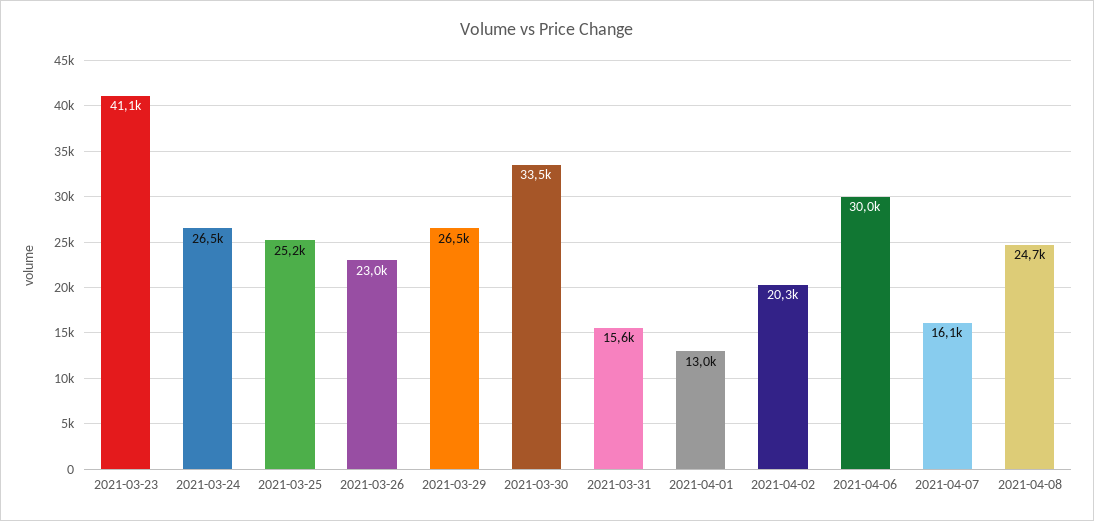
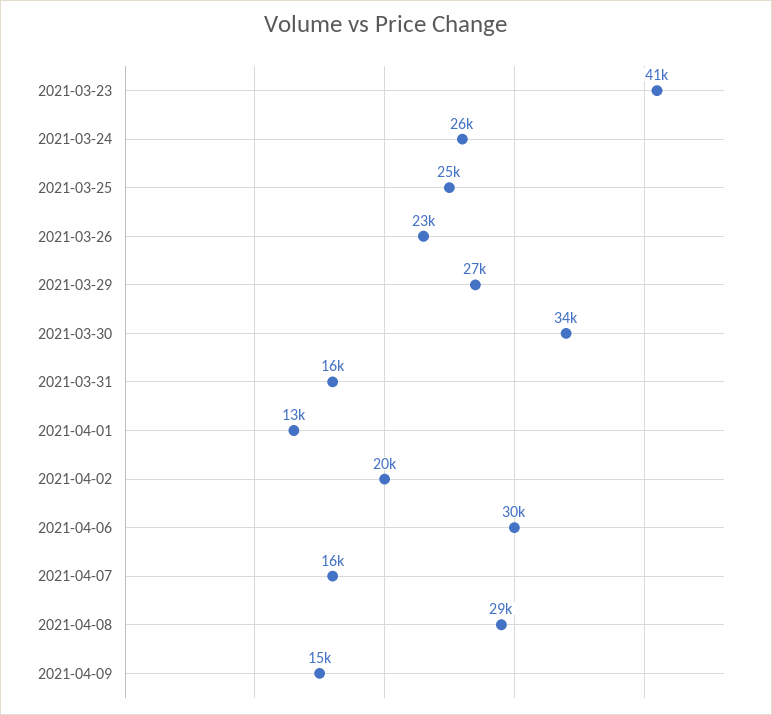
2021-04-08: 24700 -> 29000
2021-04-09: none -> 15000

